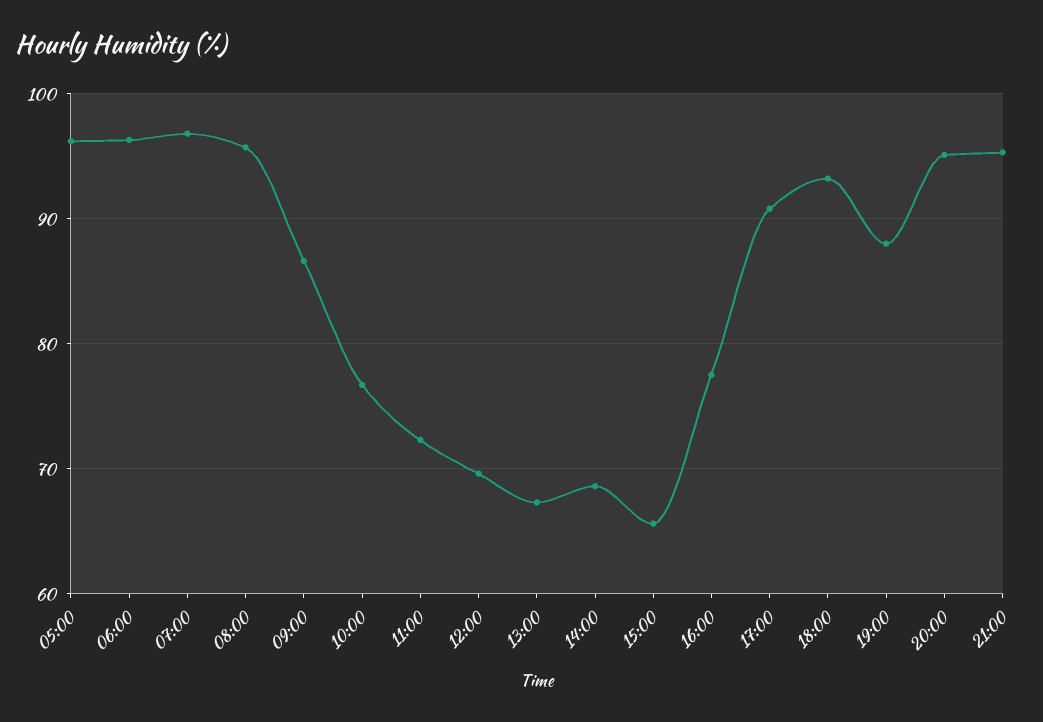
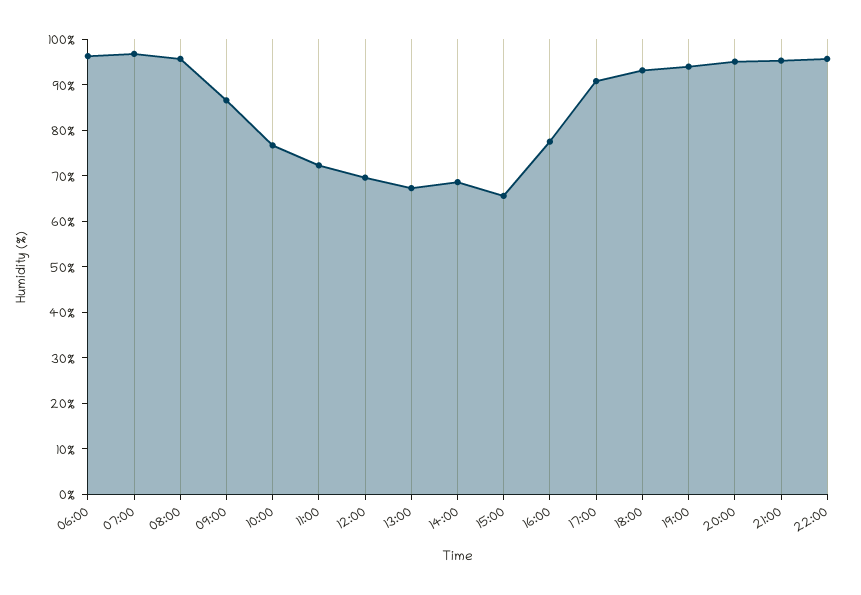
05:00: 96 -> none
19:00: 88 -> 94
22:00: none -> 96

